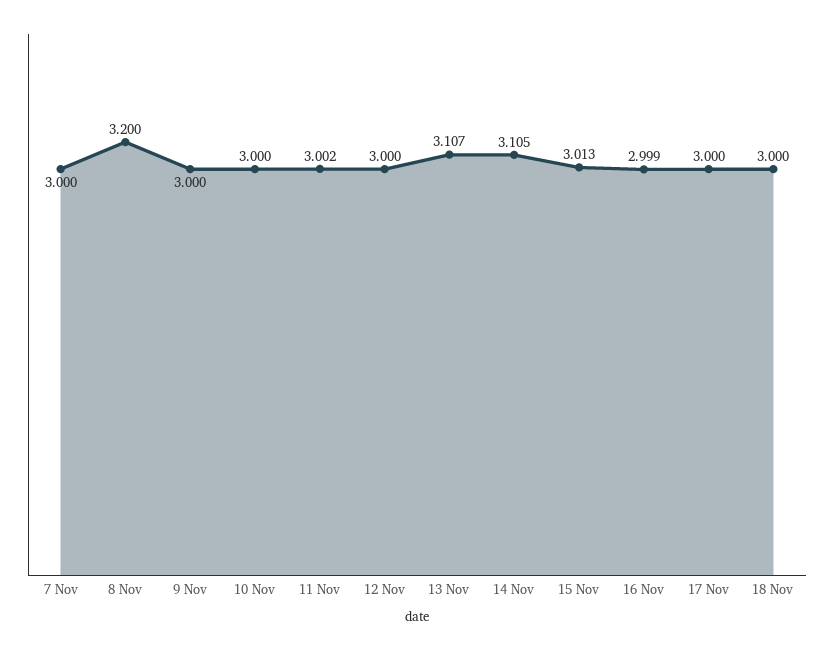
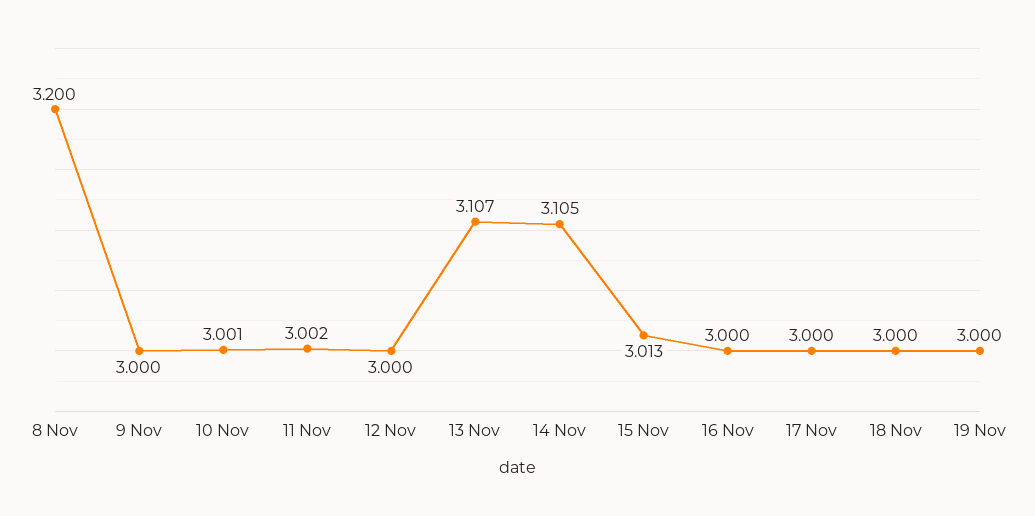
7 Nov: 3 -> none
10 Nov: 3 -> 3.001
16 Nov: 2.999 -> 3
19 Nov: none -> 3

